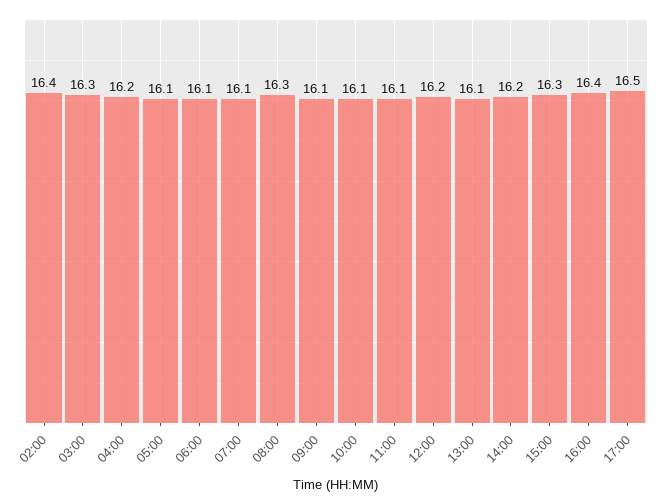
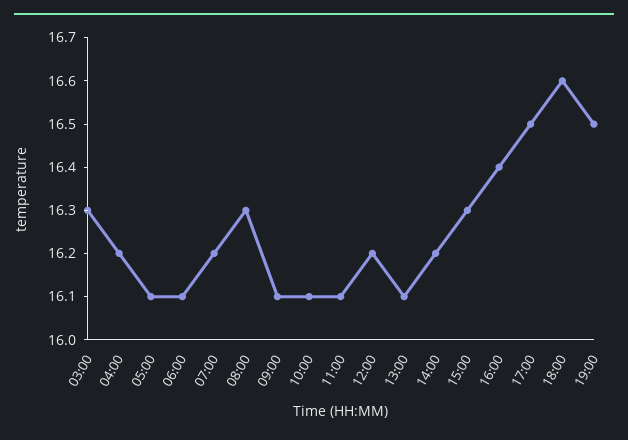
02:00: 16.4 -> none
07:00: 16.1 -> 16.2
18:00: none -> 16.6
19:00: none -> 16.5

